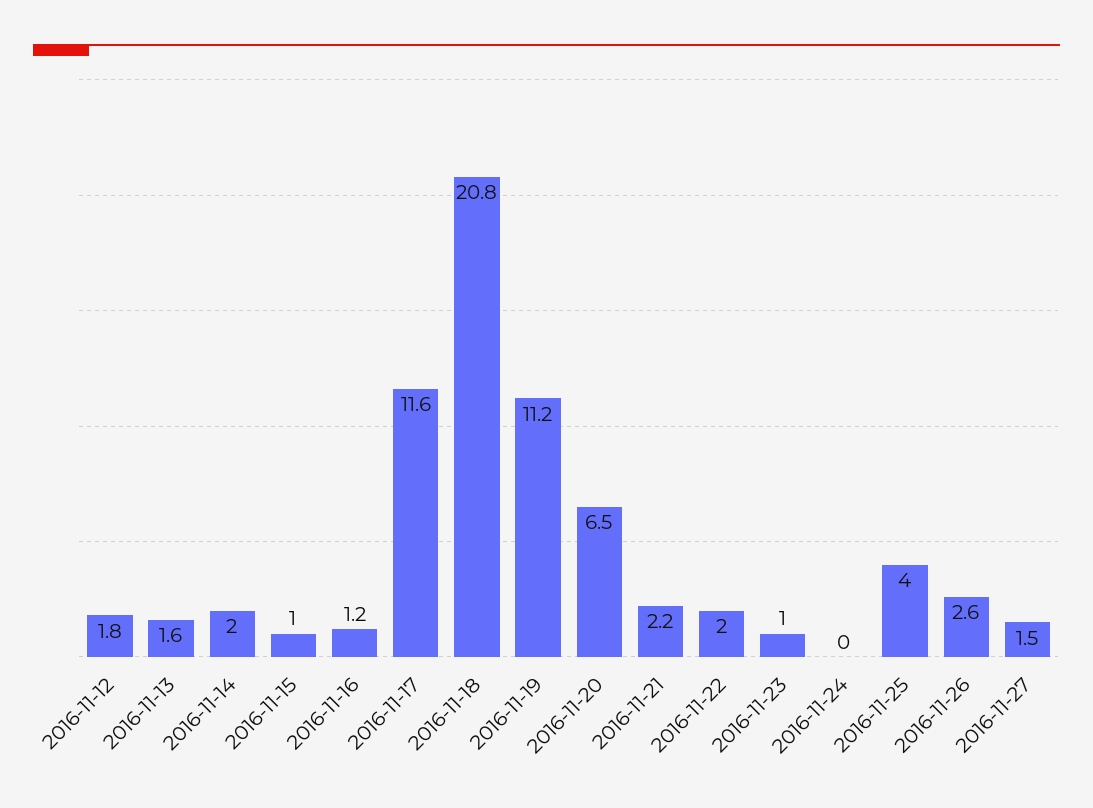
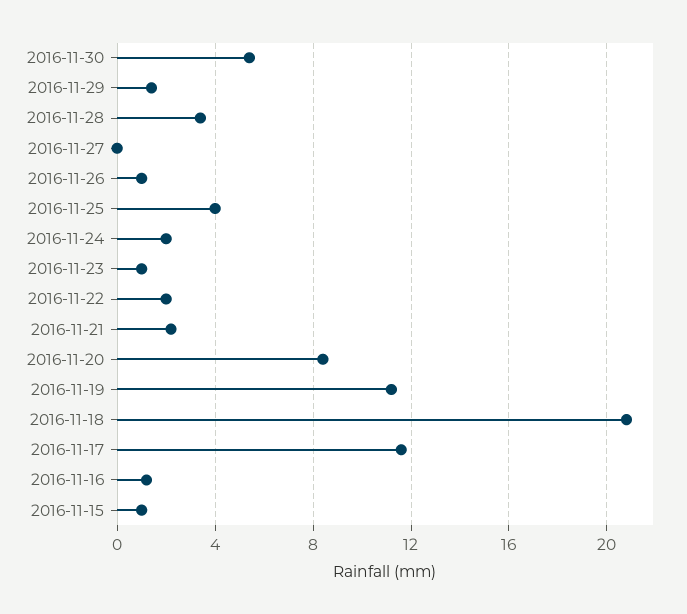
2016-11-12: 1.8 -> none
2016-11-13: 1.6 -> none
2016-11-14: 2 -> none
2016-11-20: 6.5 -> 8.5
2016-11-24: 0 -> 2
2016-11-26: 2.6 -> 1
2016-11-27: 1.5 -> 0
2016-11-30: none -> 5.5
2016-11-29: none -> 1.5
2016-11-28: none -> 3.5

